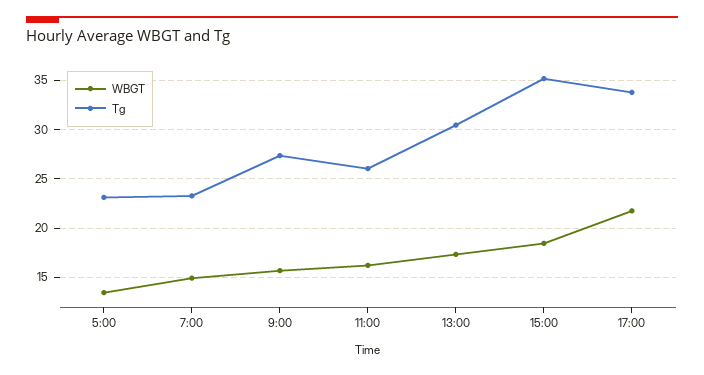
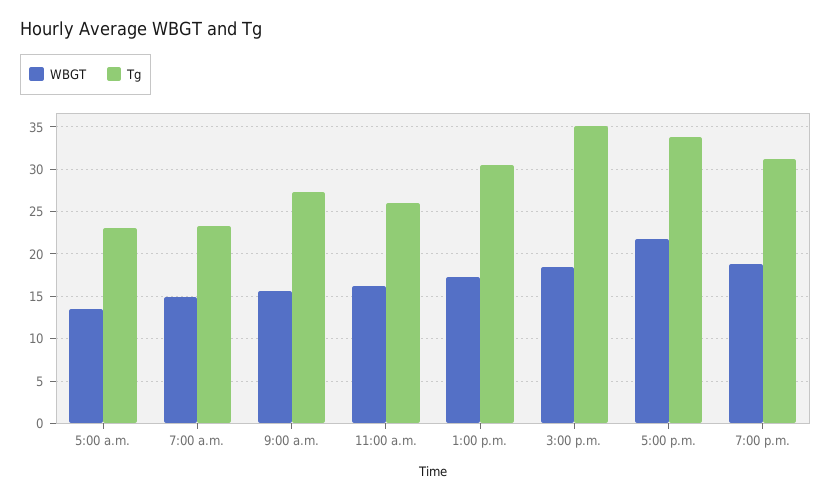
WBGT, 7:00 p.m.: none -> 19
Tg, 7:00 p.m.: none -> 31

